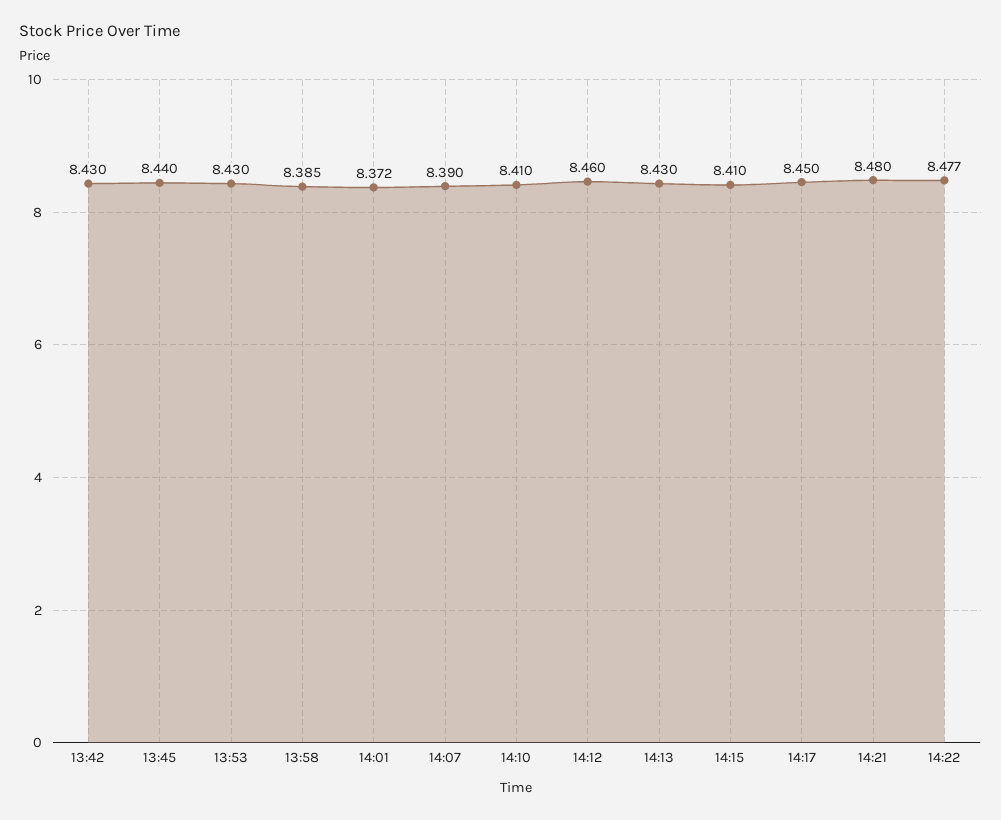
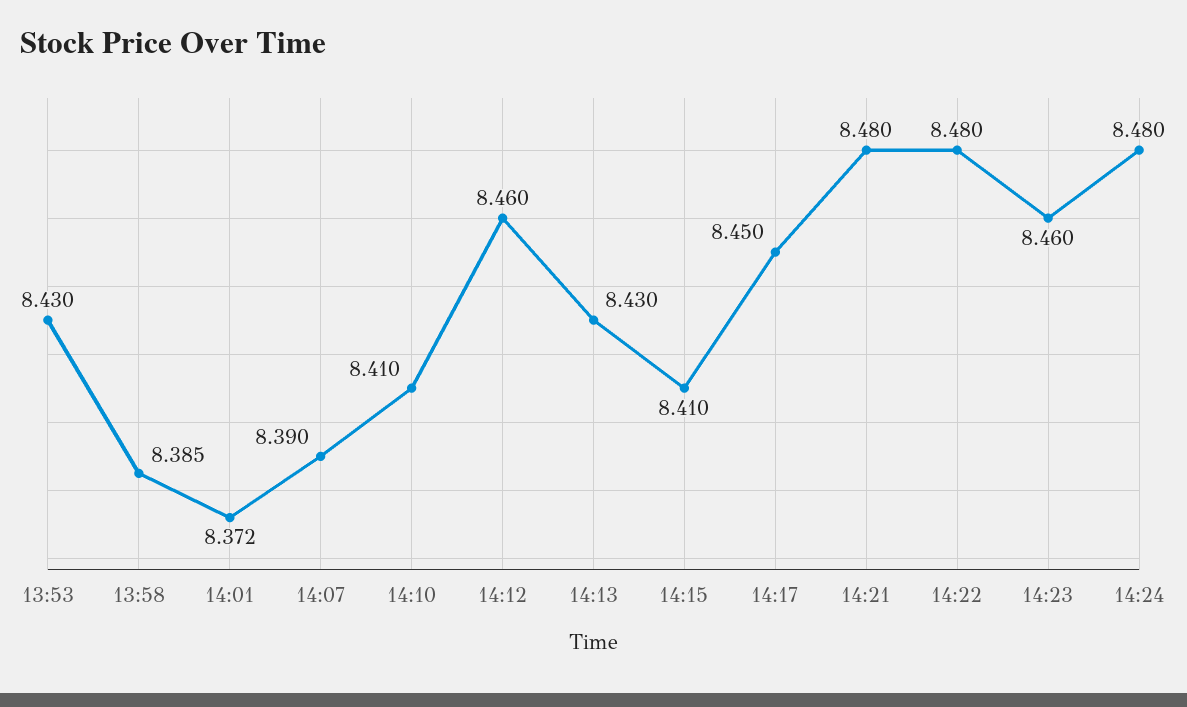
13:42: 8.43 -> none
13:45: 8.44 -> none
14:22: 8.477 -> 8.48
14:23: none -> 8.46
14:24: none -> 8.48

